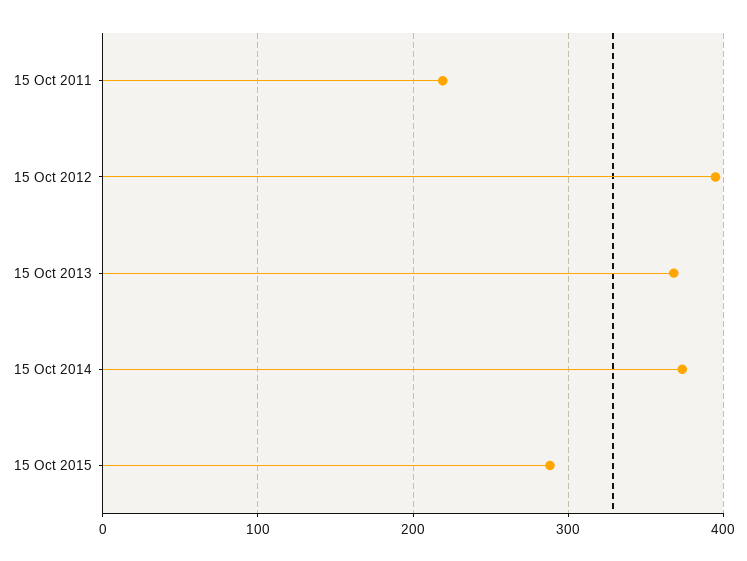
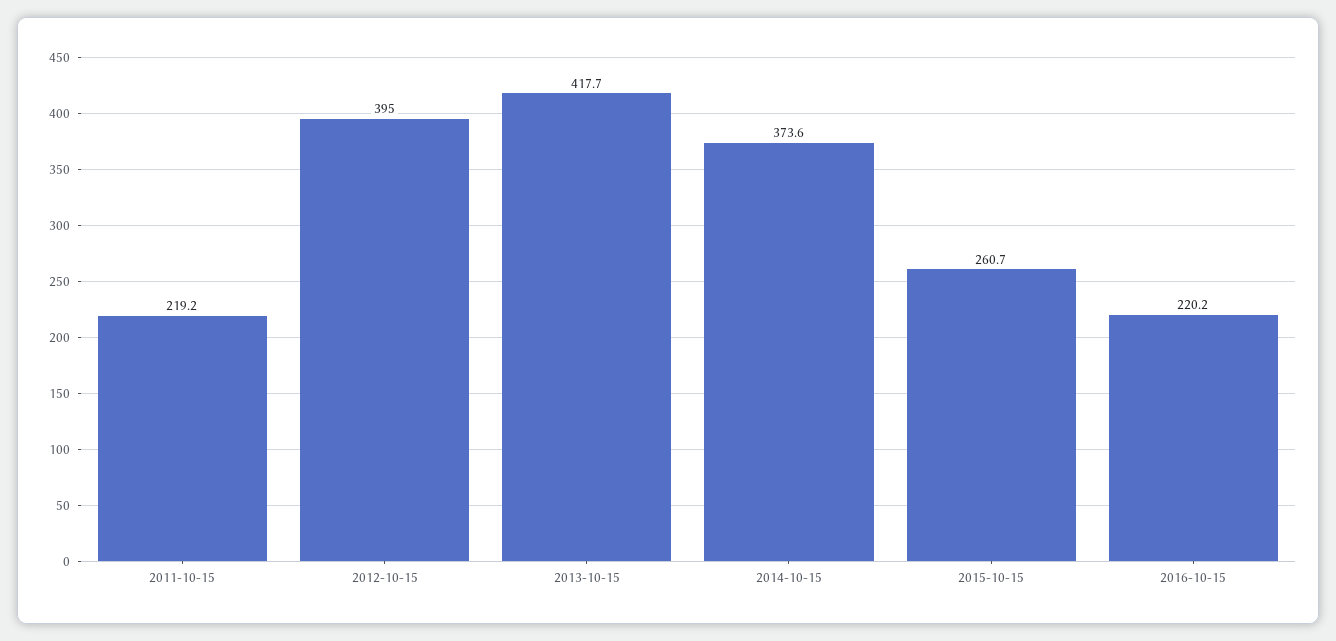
15 Oct 2013: 370 -> 417.7
15 Oct 2015: 290 -> 260.7
2016-10-15: none -> 220.2

